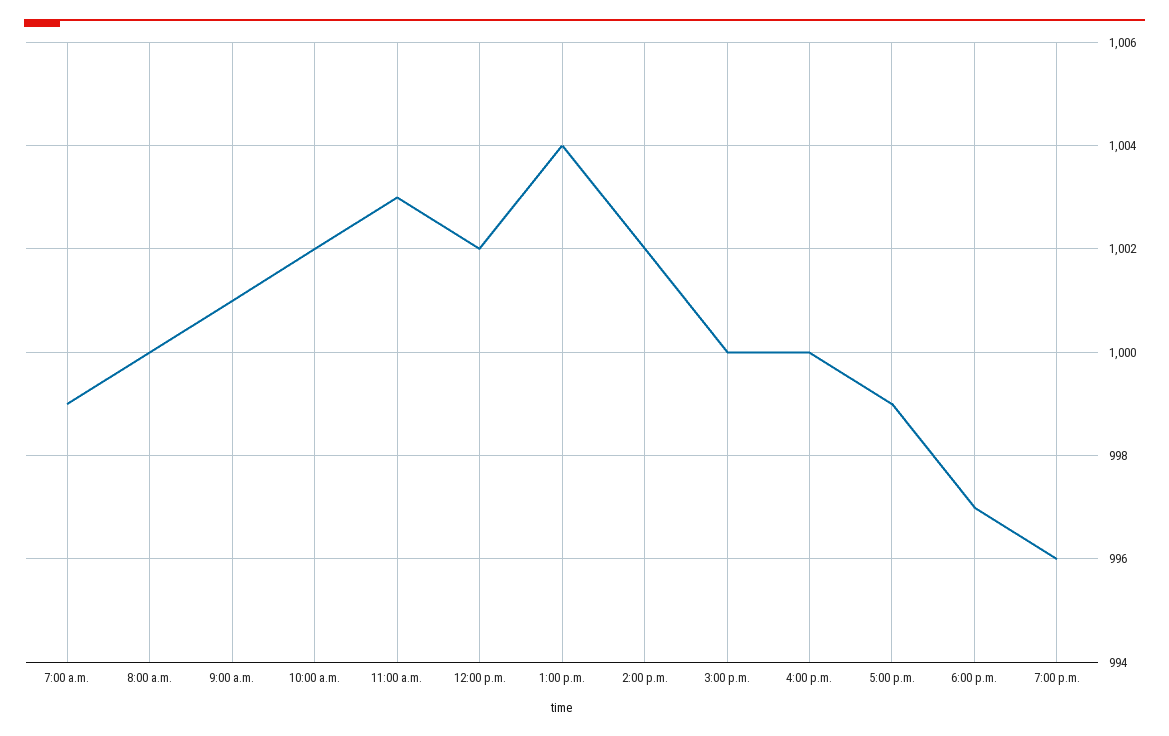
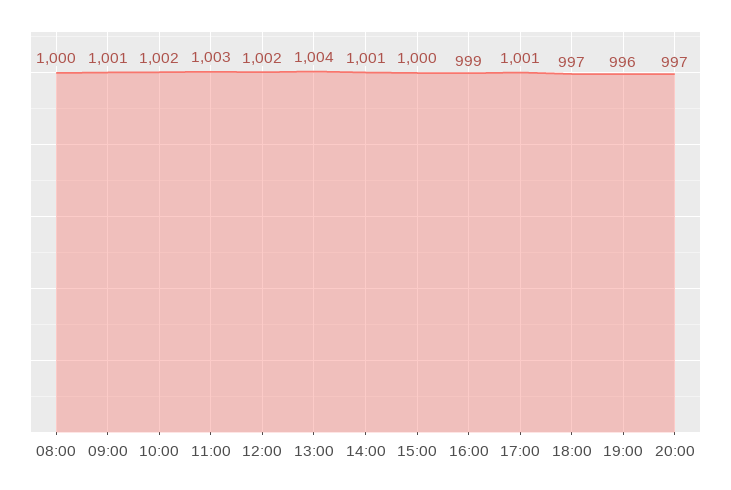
7:00 a.m.: 999 -> none
2:00 p.m.: 1002 -> 1001
4:00 p.m.: 1000 -> 999
5:00 p.m.: 999 -> 1001
20:00: none -> 997

